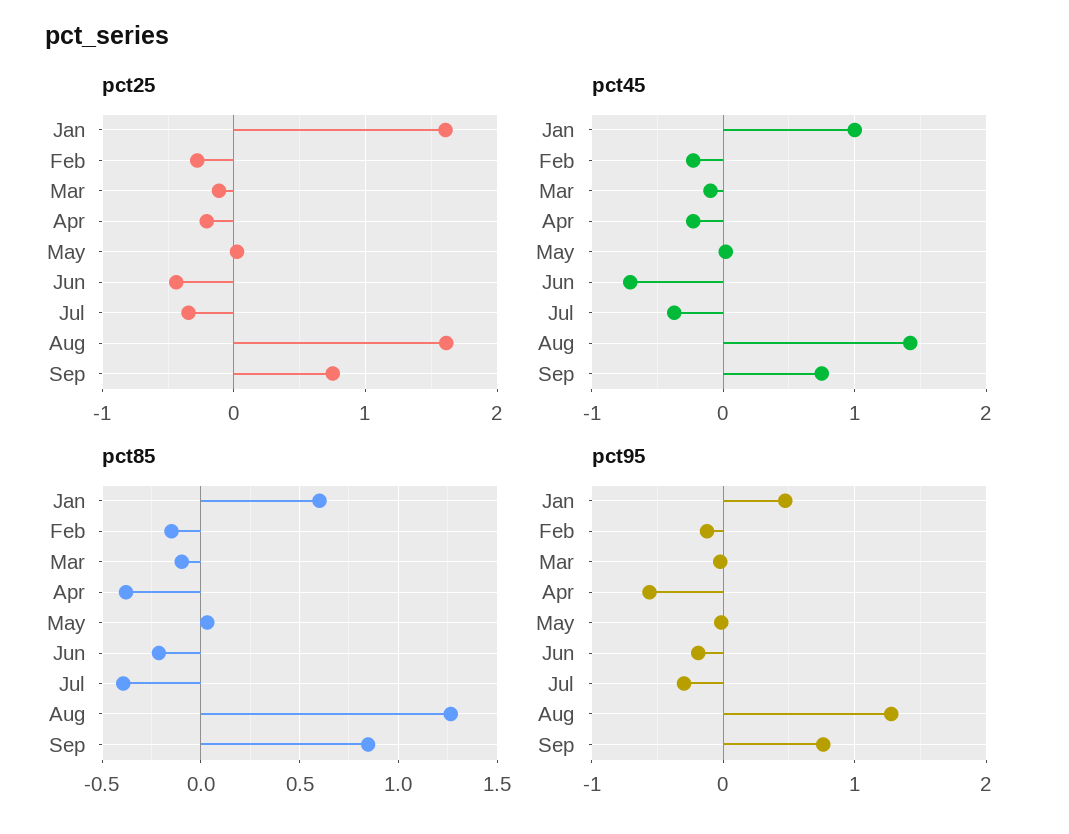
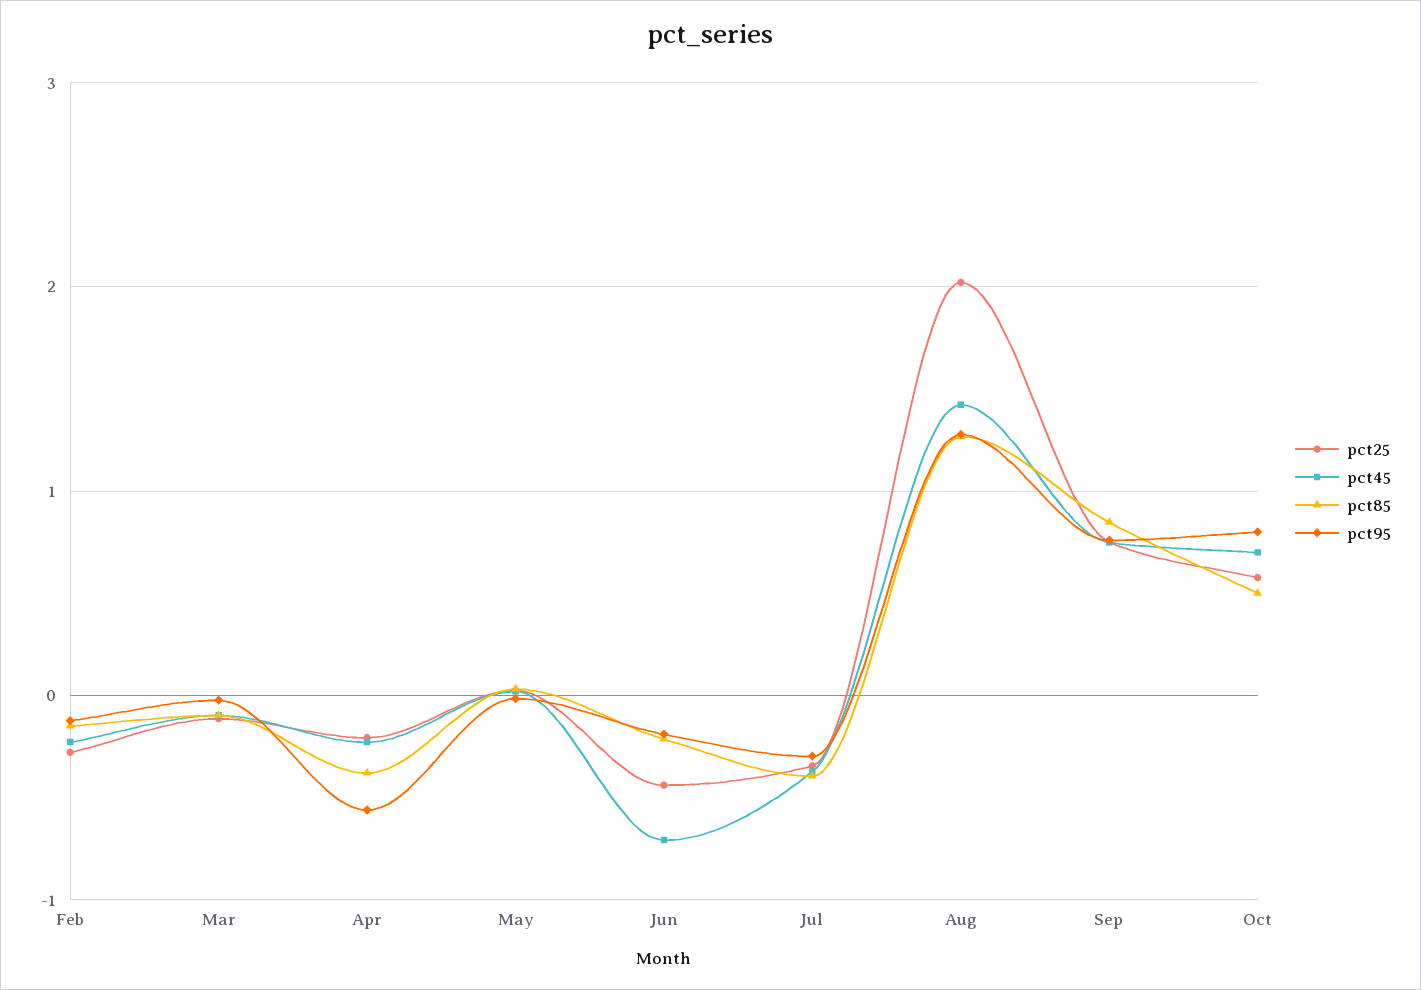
pct25, Jan: 1.6 -> none
pct25, Aug: 1.6 -> 2
pct45, Jan: 1 -> none
pct85, Jan: 0.6 -> none
pct95, Jan: 0.5 -> none
pct25, Oct: none -> 0.6
pct45, Oct: none -> 0.7
pct85, Oct: none -> 0.5
pct95, Oct: none -> 0.8

